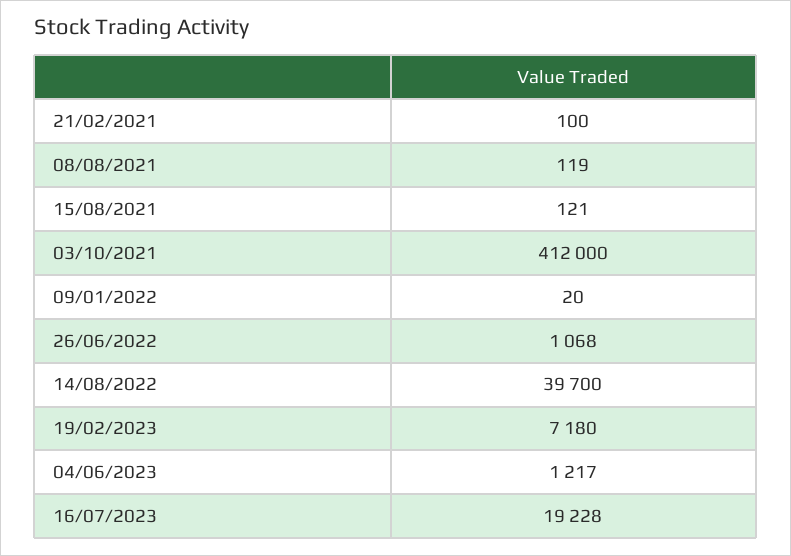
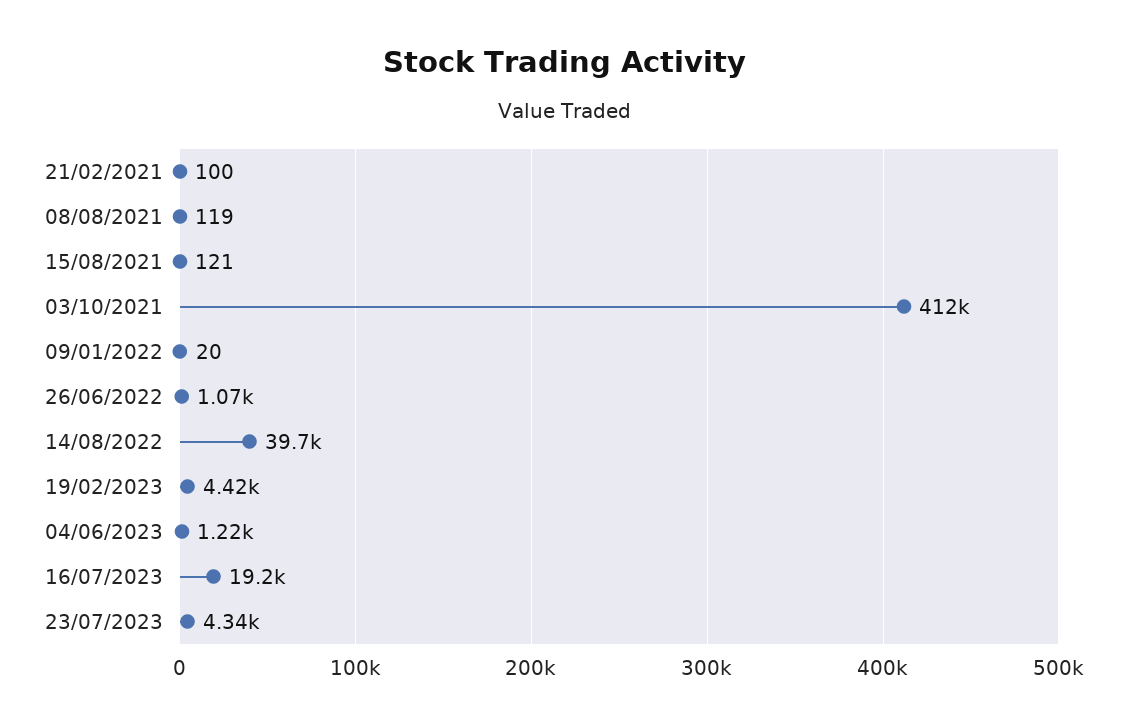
19/02/2023: 7180 -> 4420
23/07/2023: none -> 4340

